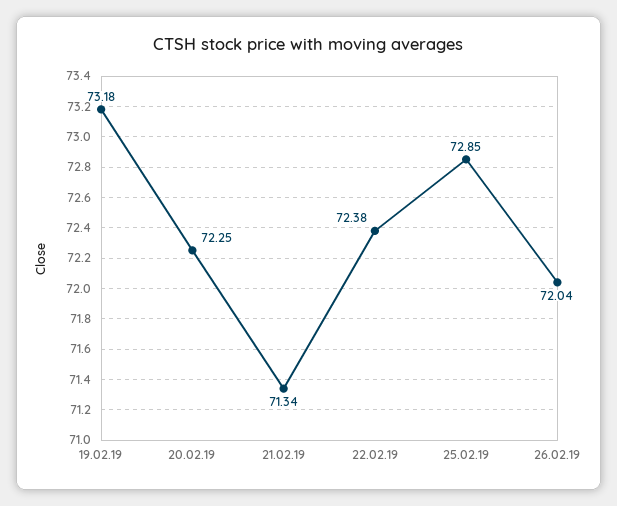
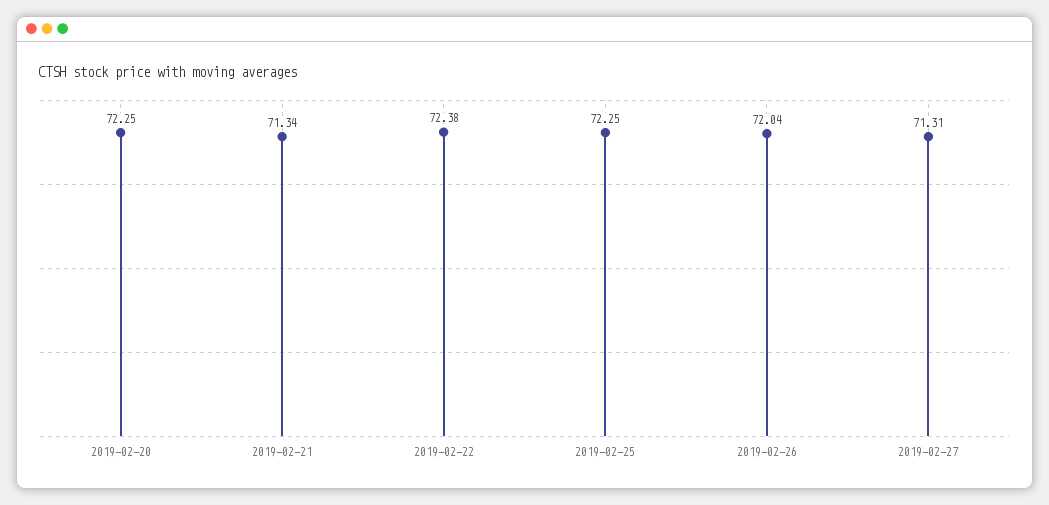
19.02.19: 73.18 -> none
25.02.19: 72.85 -> 72.25
2019-02-27: none -> 71.31

